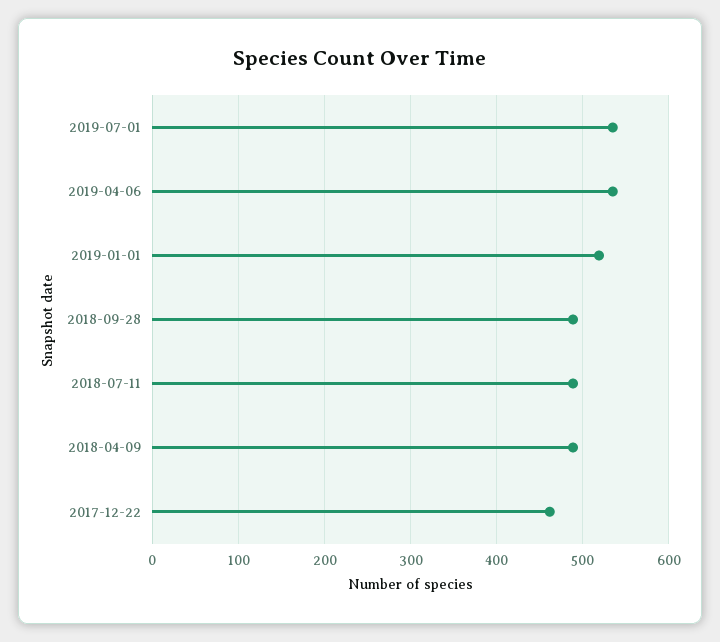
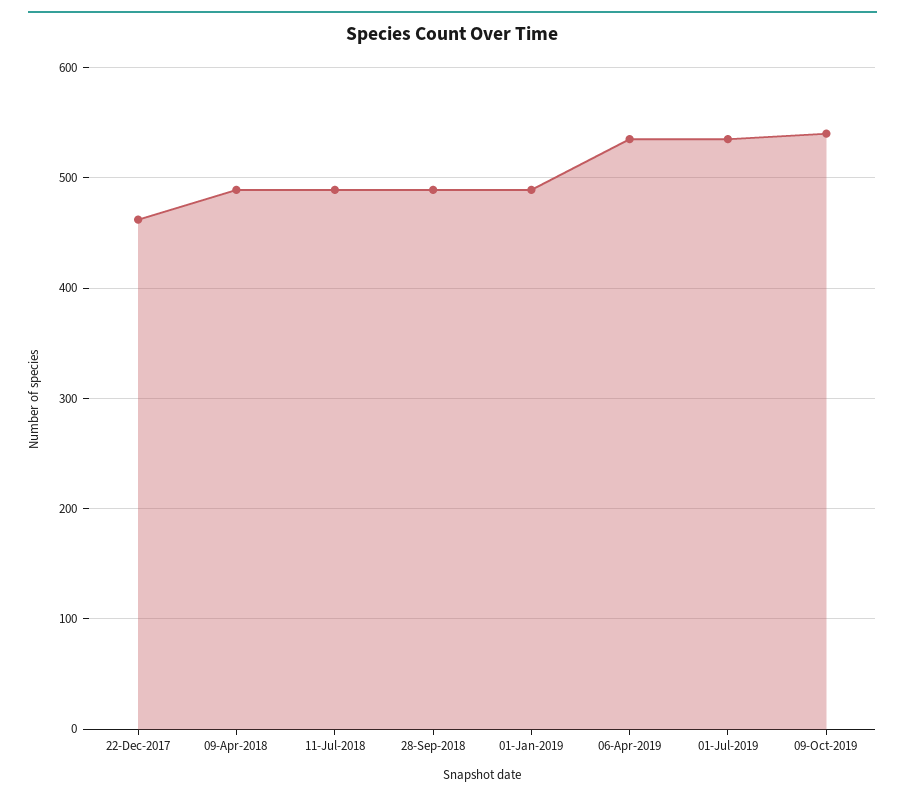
2019-01-01: 520 -> 490
09-Oct-2019: none -> 540

